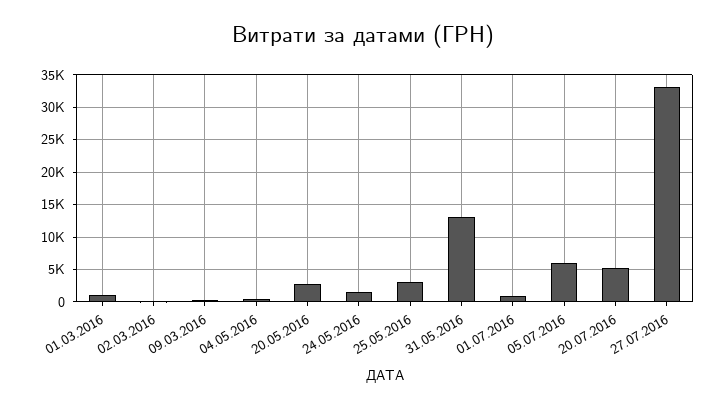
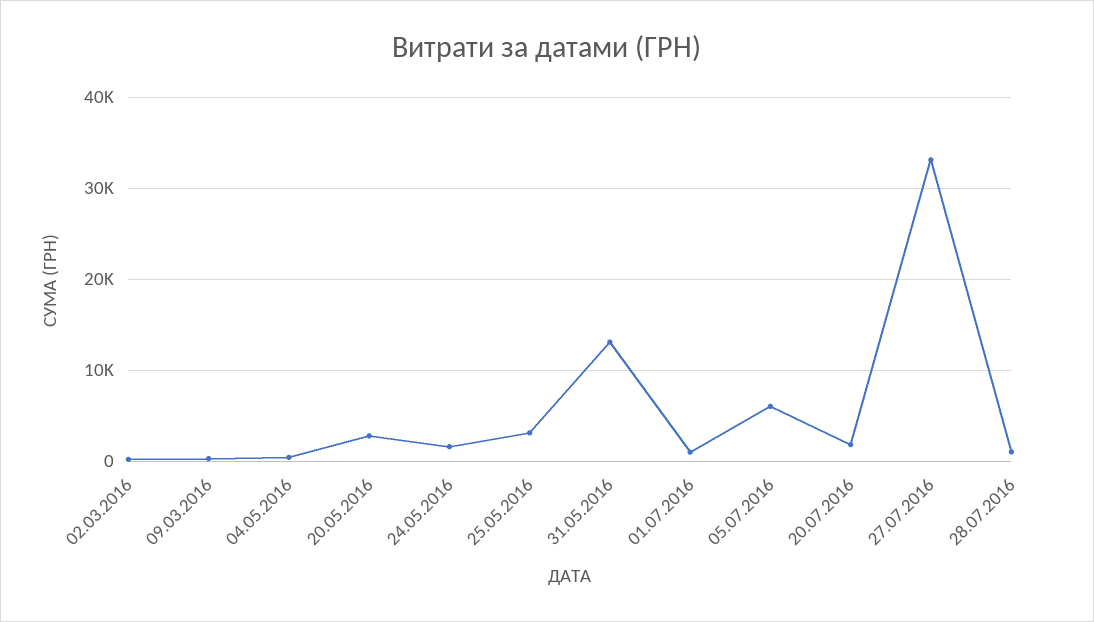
01.03.2016: 1000 -> none
20.07.2016: 5000 -> 2000
28.07.2016: none -> 1000

